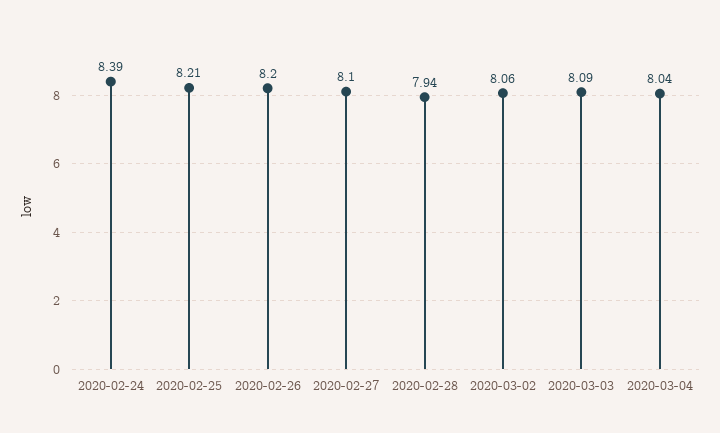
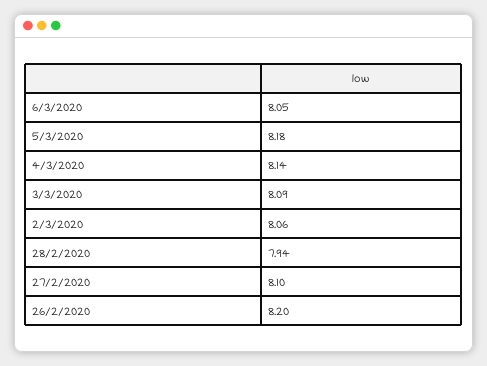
2020-02-24: 8.39 -> none
2020-02-25: 8.21 -> none
2020-03-04: 8.04 -> 8.14
6/3/2020: none -> 8.05
5/3/2020: none -> 8.18

